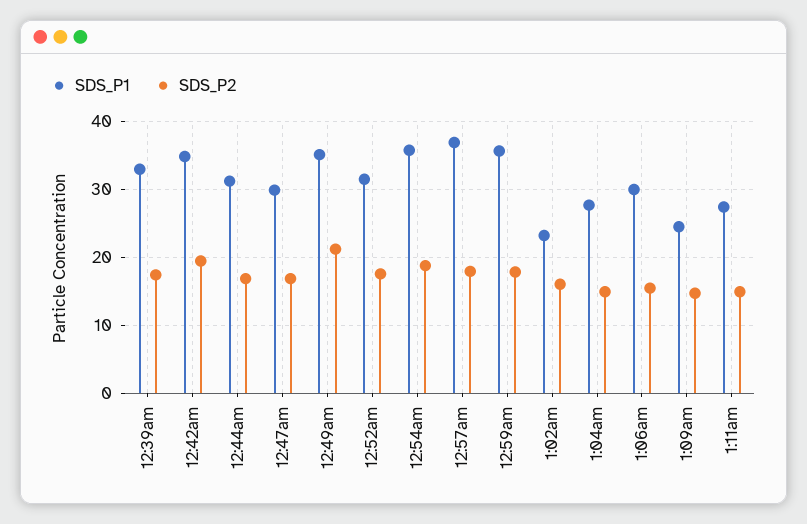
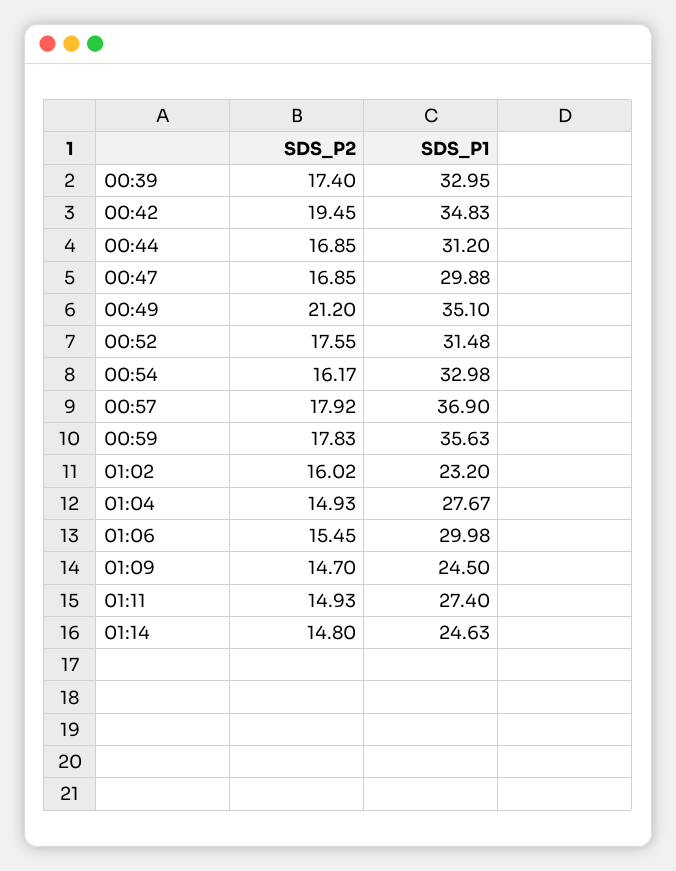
SDS_P1, 12:54am: 36 -> 32.98
SDS_P2, 12:54am: 19 -> 16.17
SDS_P2, 01:14: none -> 14.8
SDS_P1, 01:14: none -> 24.63

